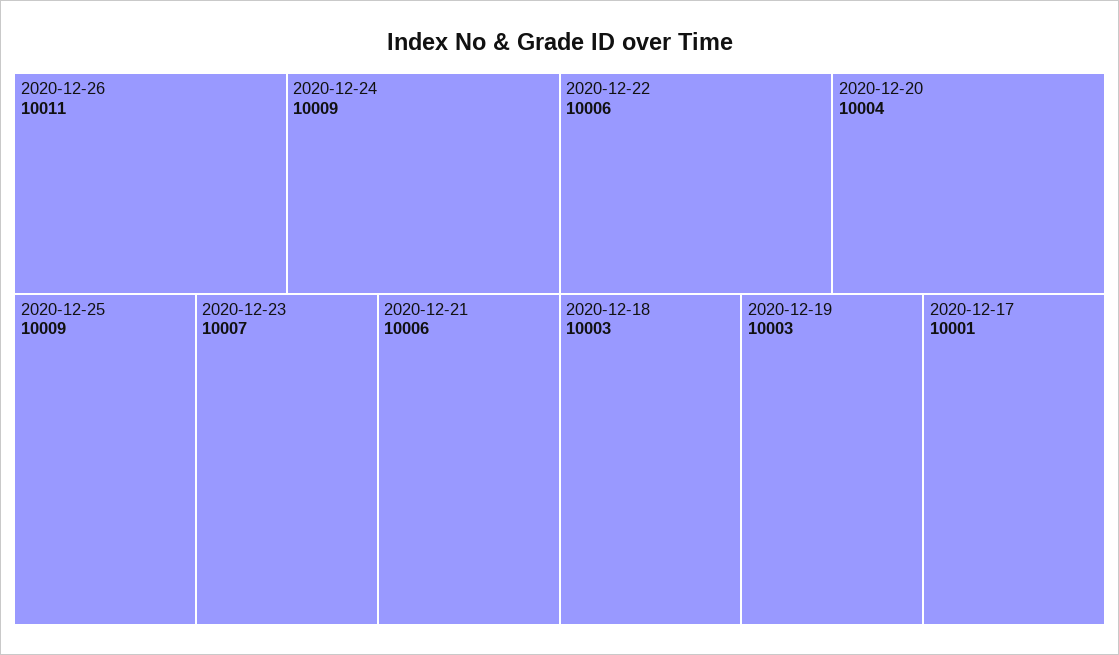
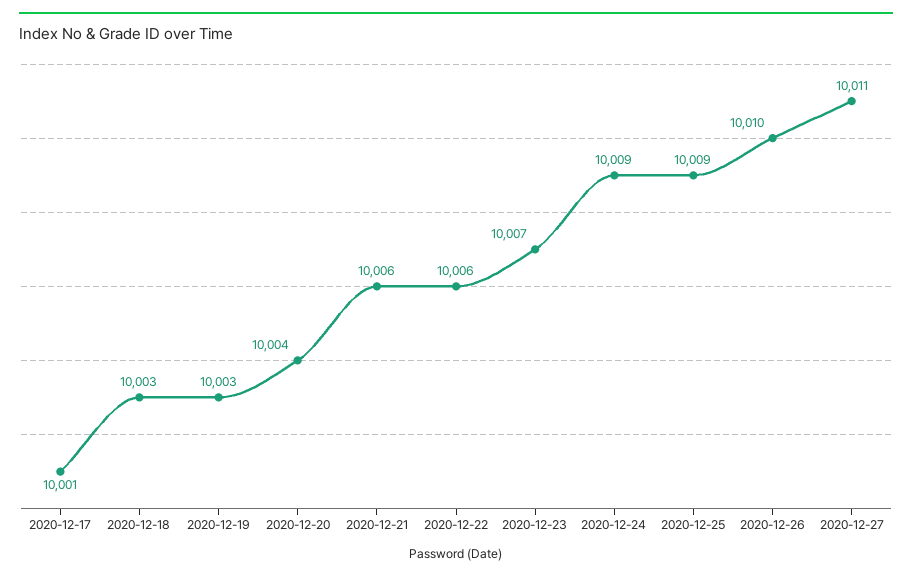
2020-12-26: 10011 -> 10010
2020-12-27: none -> 10011

